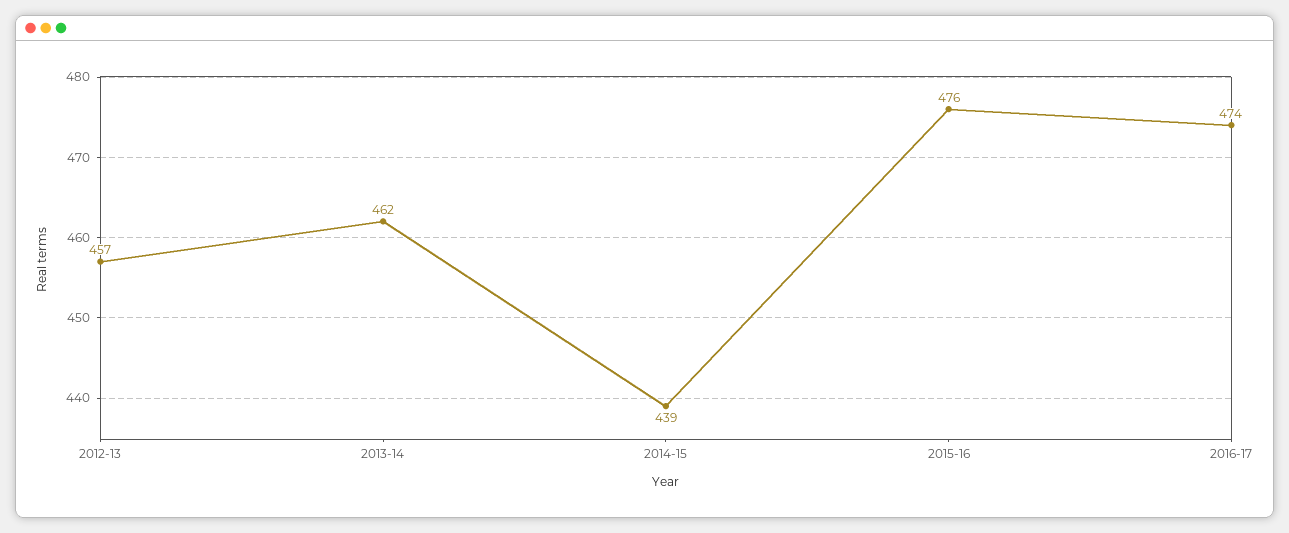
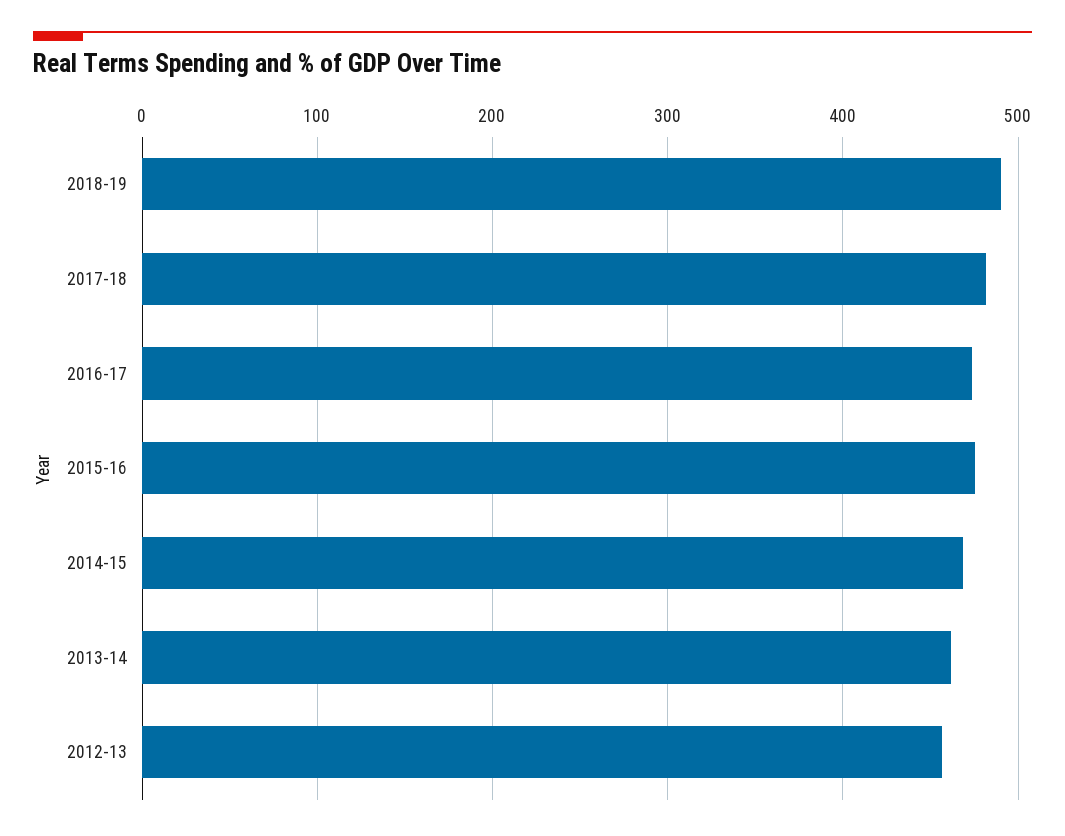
2014-15: 439 -> 470
2018-19: none -> 490
2017-18: none -> 480

